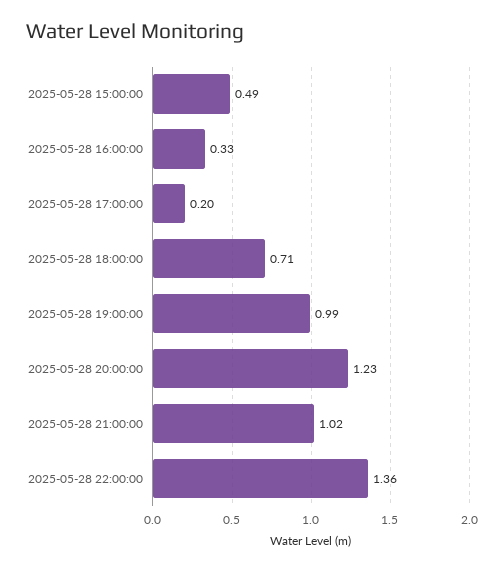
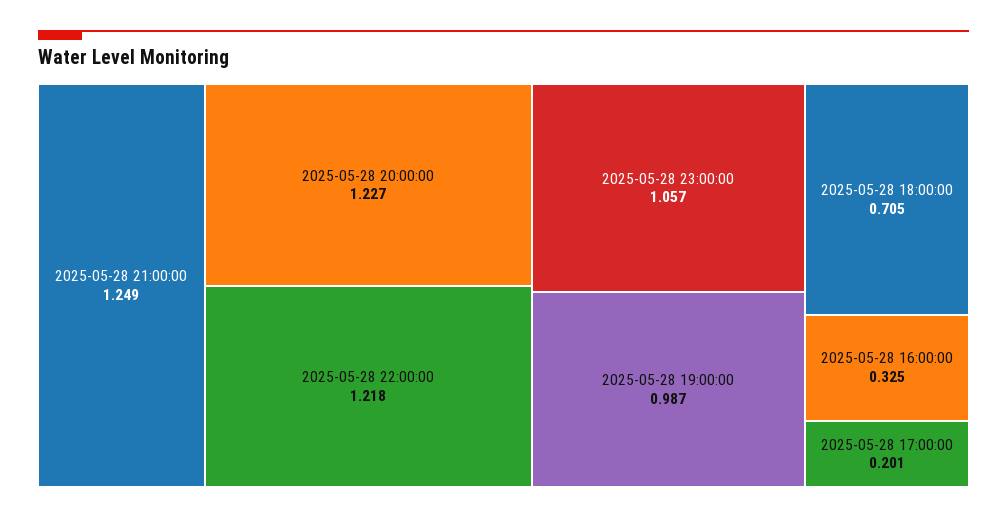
2025-05-28 15:00:00: 0.49 -> none
2025-05-28 21:00:00: 1.02 -> 1.249
2025-05-28 22:00:00: 1.36 -> 1.218
2025-05-28 23:00:00: none -> 1.057

